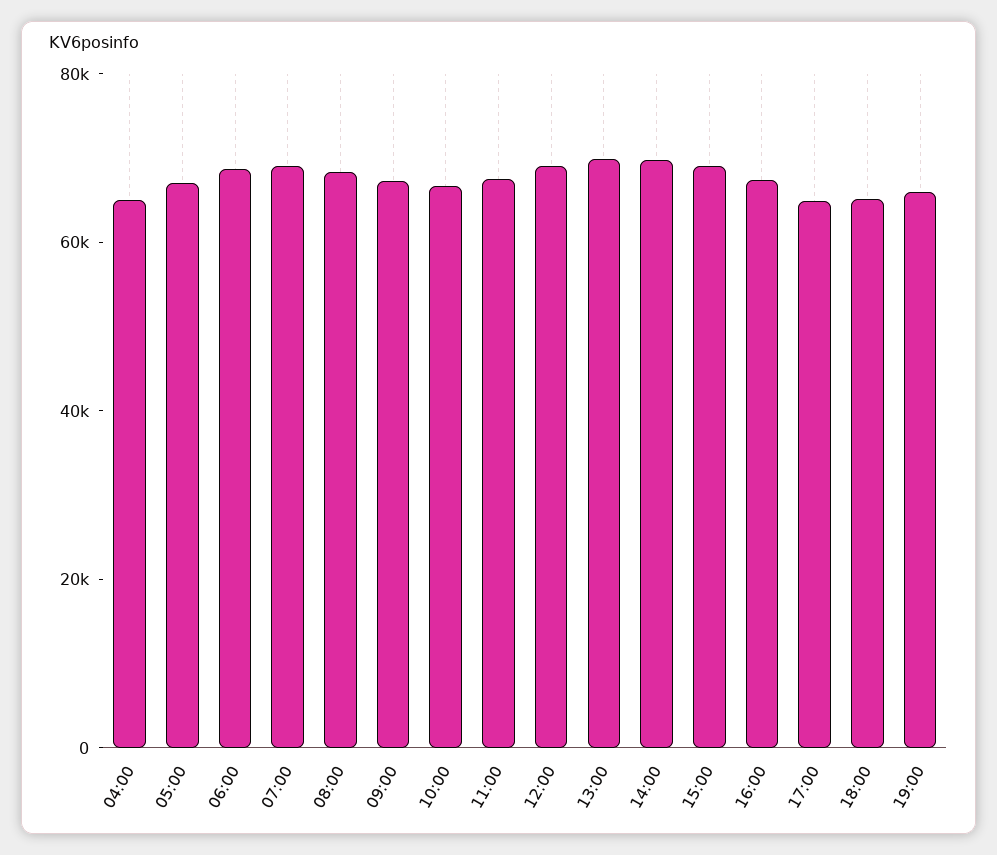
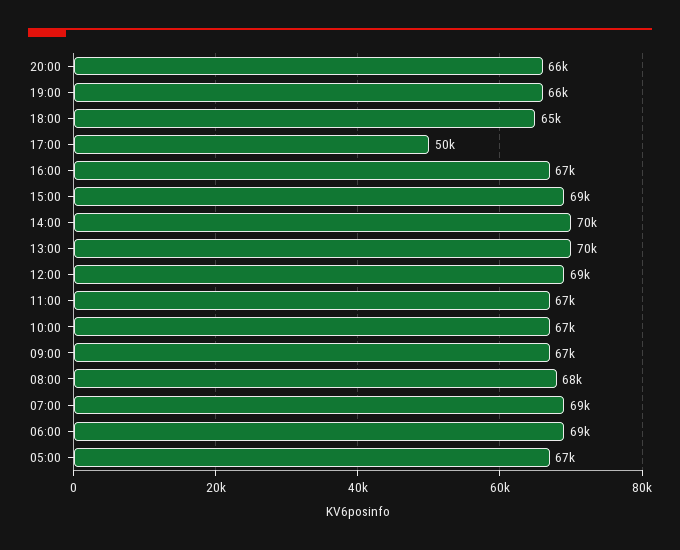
04:00: 65000 -> none
17:00: 65000 -> 50000
20:00: none -> 66000

